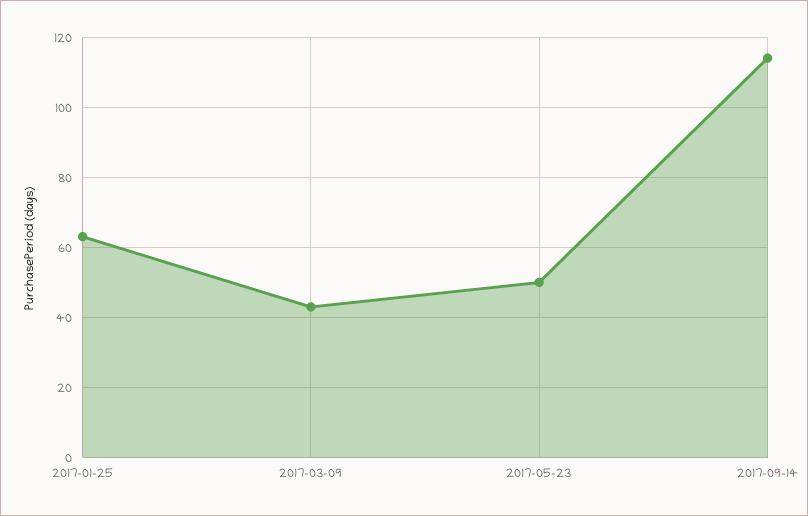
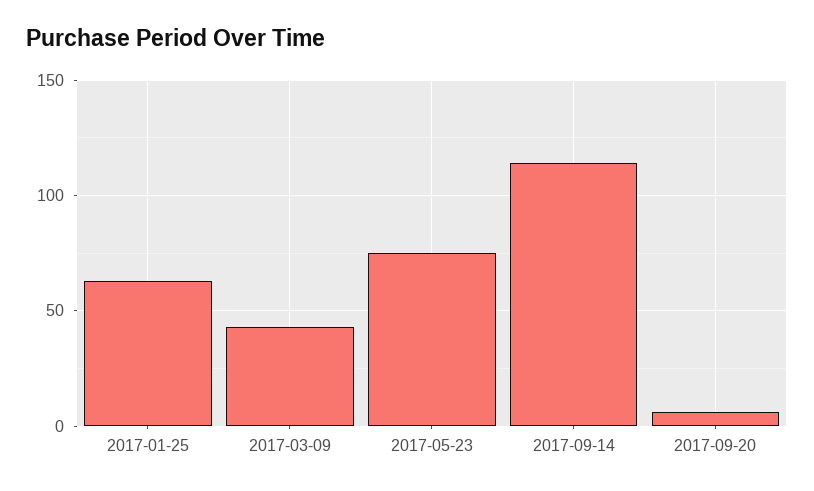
2017-05-23: 50 -> 75
2017-09-20: none -> 5

